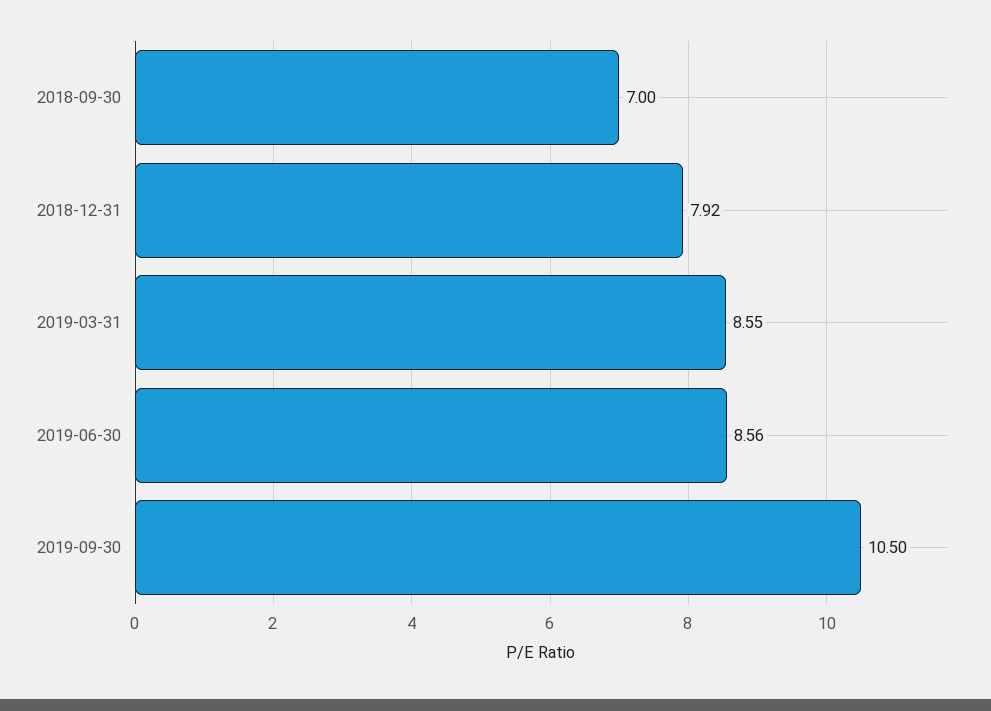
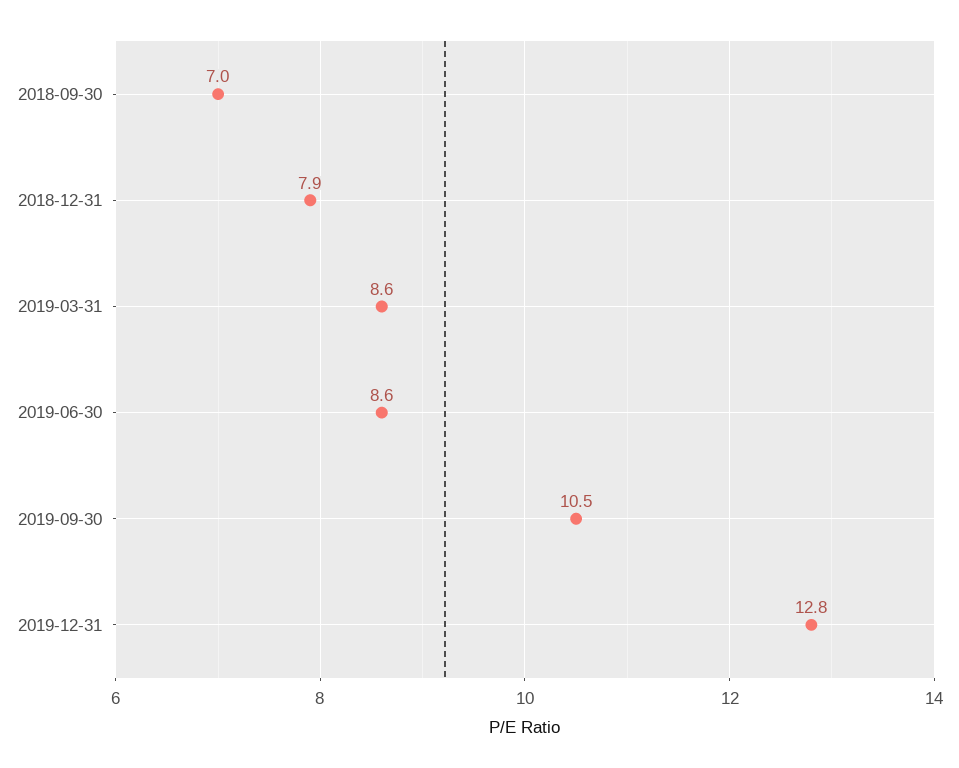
2019-12-31: none -> 12.8

